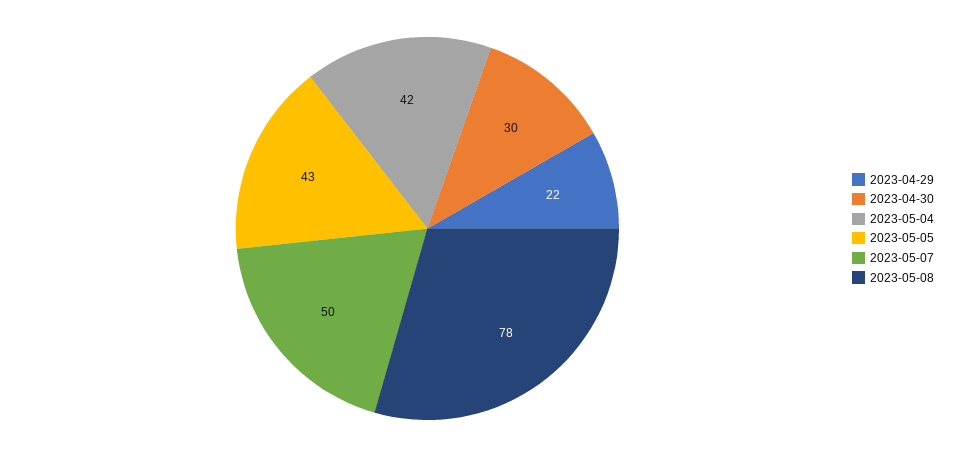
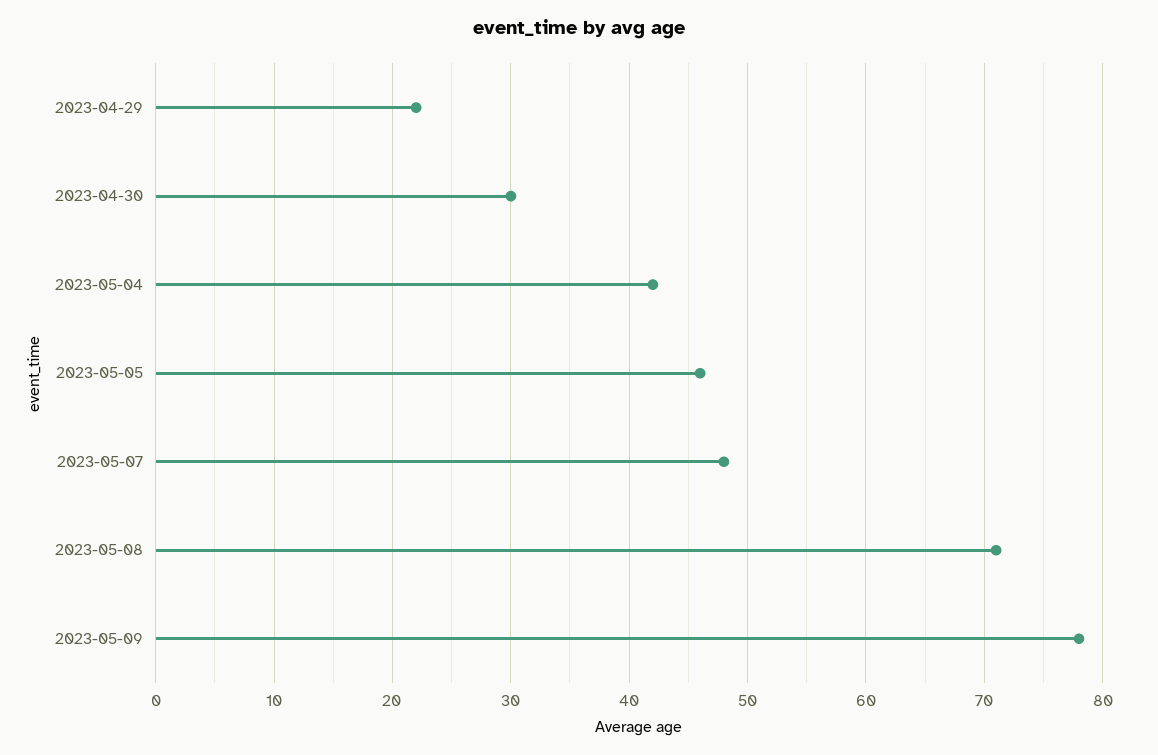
2023-05-05: 43 -> 46
2023-05-07: 50 -> 48
2023-05-08: 78 -> 71
2023-05-09: none -> 78

